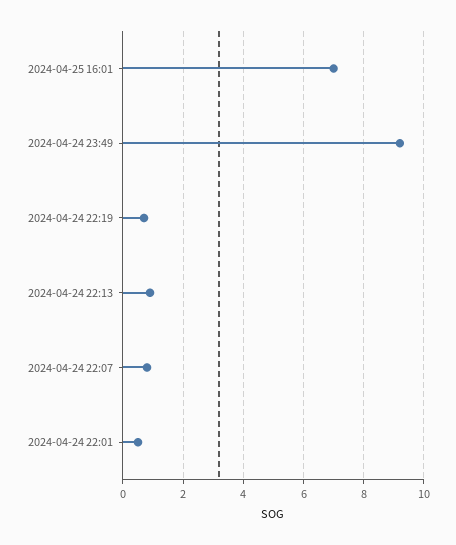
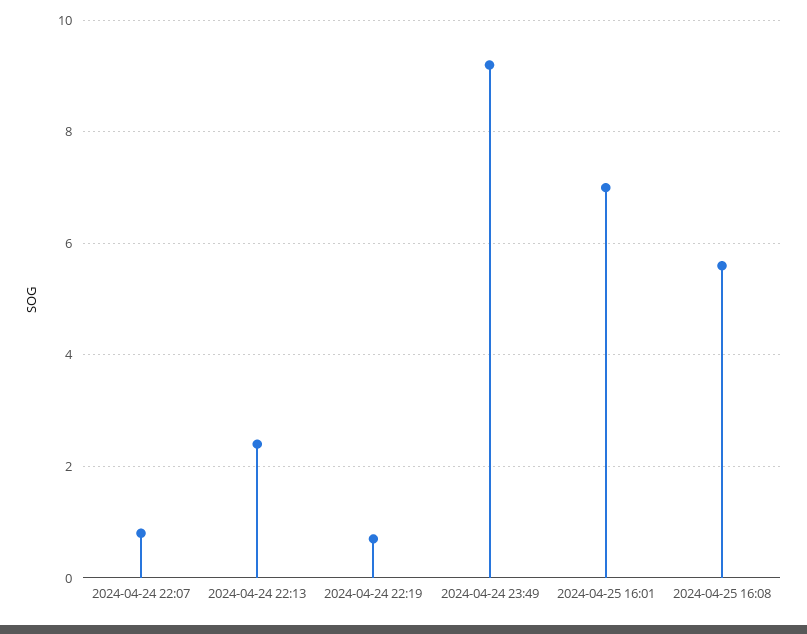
2024-04-24 22:13: 1 -> 2.5
2024-04-24 22:01: 0.5 -> none
2024-04-25 16:08: none -> 5.5

